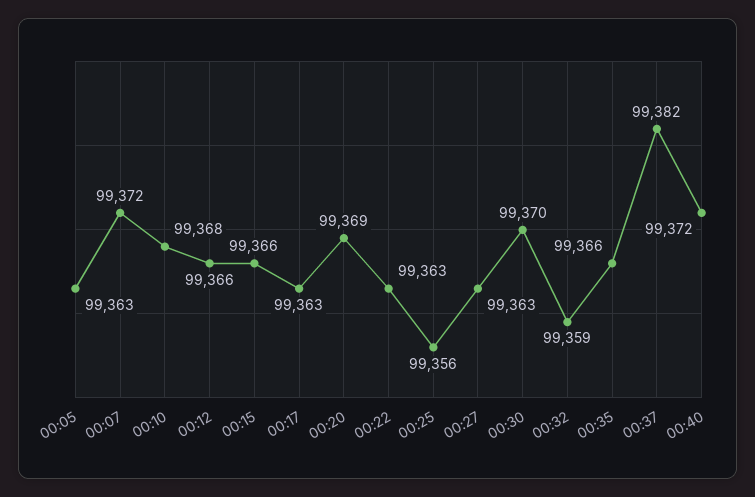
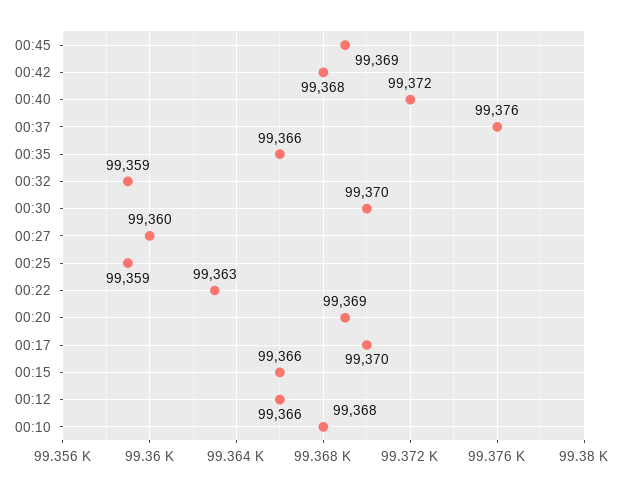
00:05: 99363 -> none
00:07: 99372 -> none
00:17: 99363 -> 99370
00:25: 99356 -> 99359
00:27: 99363 -> 99360
00:37: 99382 -> 99376
00:45: none -> 99369
00:42: none -> 99368

